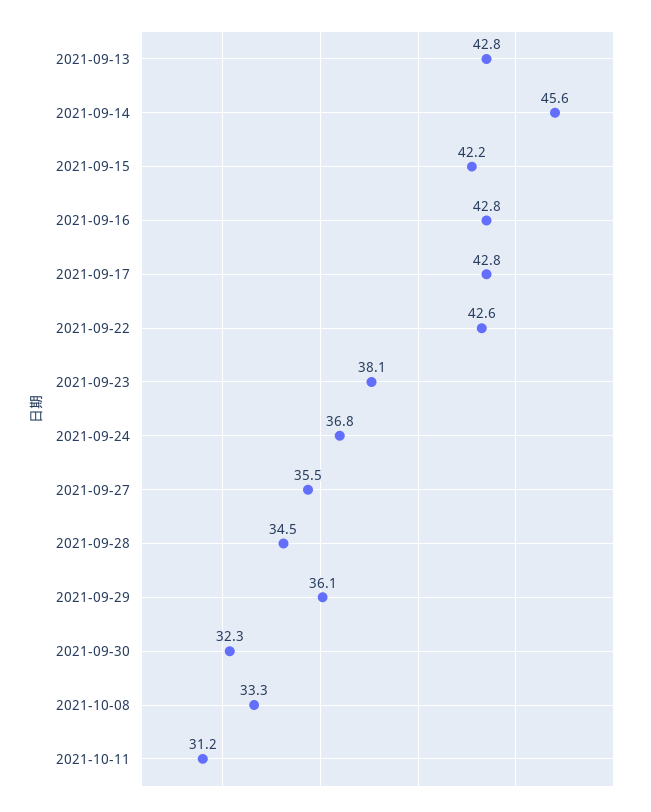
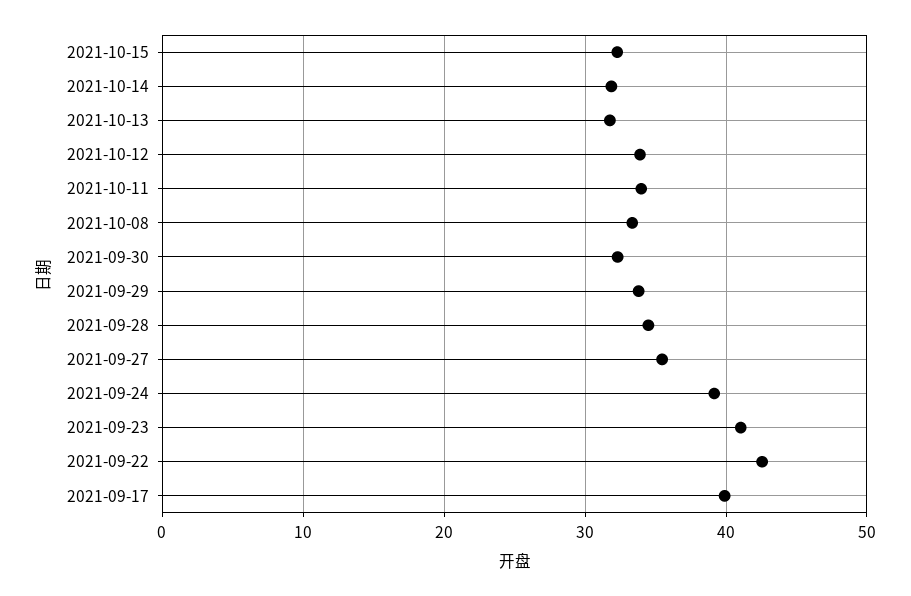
2021-09-13: 42.8 -> none
2021-09-14: 45.6 -> none
2021-09-15: 42.2 -> none
2021-09-16: 42.8 -> none
2021-09-17: 42.8 -> 40
2021-09-23: 38.1 -> 41
2021-09-24: 36.8 -> 39
2021-09-29: 36.1 -> 34
2021-10-11: 31.2 -> 34
2021-10-15: none -> 32
2021-10-14: none -> 32
2021-10-13: none -> 32
2021-10-12: none -> 34

